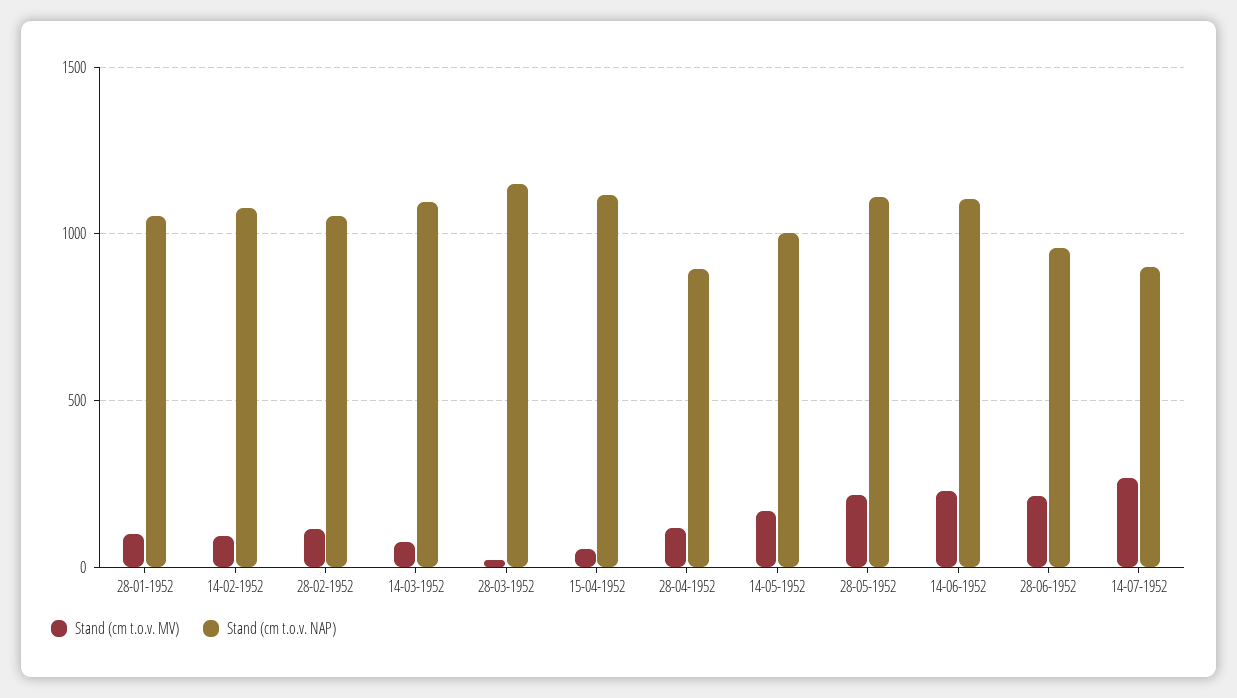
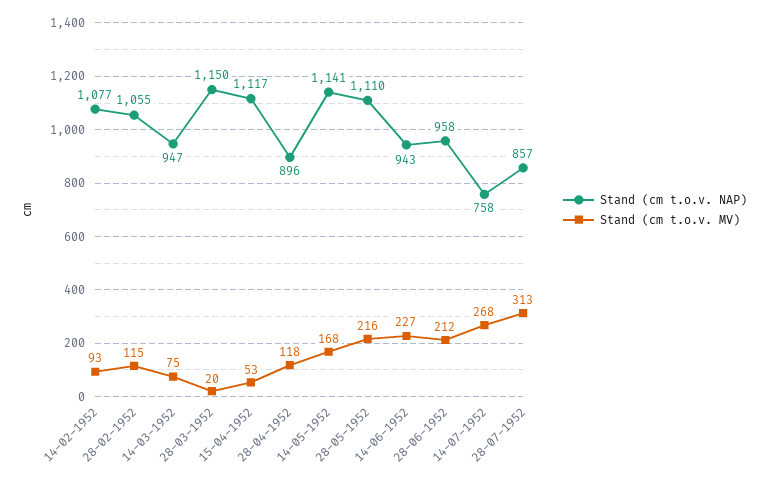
Stand (cm t.o.v. MV), 28-01-1952: 100 -> none
Stand (cm t.o.v. NAP), 28-01-1952: 1050 -> none
Stand (cm t.o.v. NAP), 14-03-1952: 1100 -> 947
Stand (cm t.o.v. NAP), 14-05-1952: 1000 -> 1141
Stand (cm t.o.v. NAP), 14-06-1952: 1100 -> 943
Stand (cm t.o.v. NAP), 14-07-1952: 900 -> 758
Stand (cm t.o.v. NAP), 28-07-1952: none -> 857
Stand (cm t.o.v. MV), 28-07-1952: none -> 313

